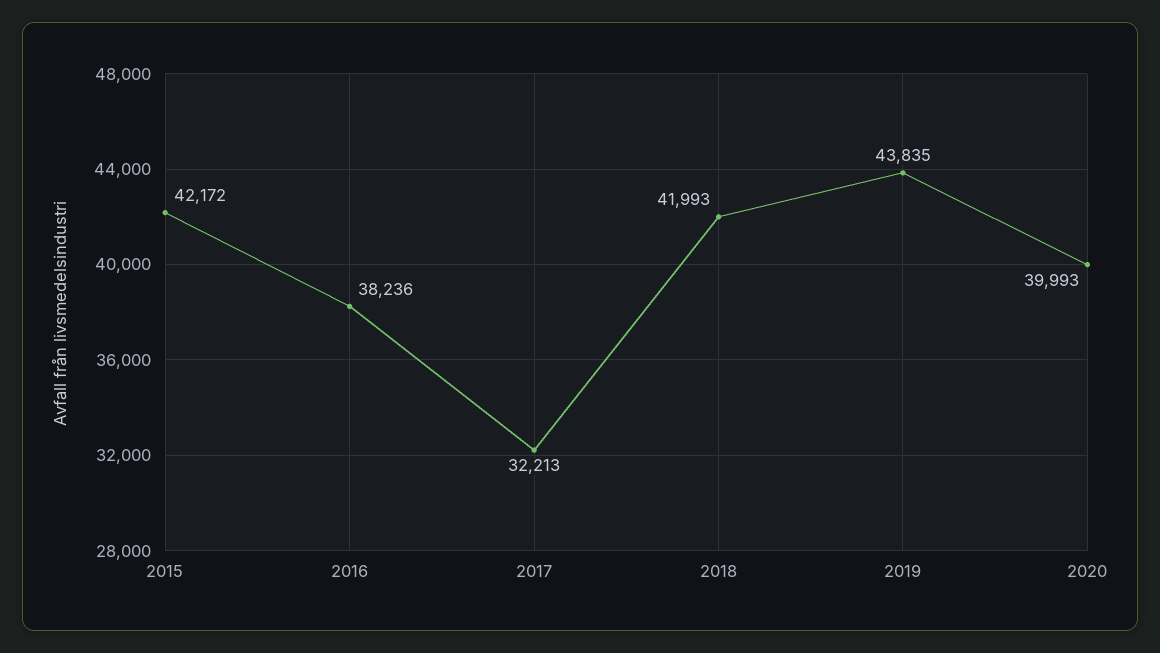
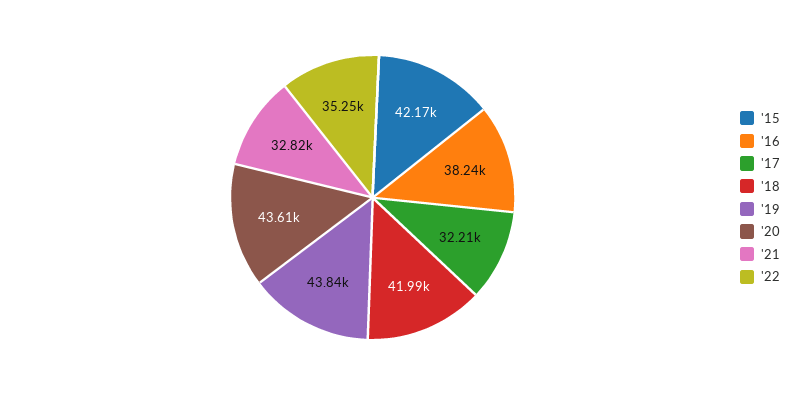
2020: 39993 -> 43610
'21: none -> 32820
'22: none -> 35250

